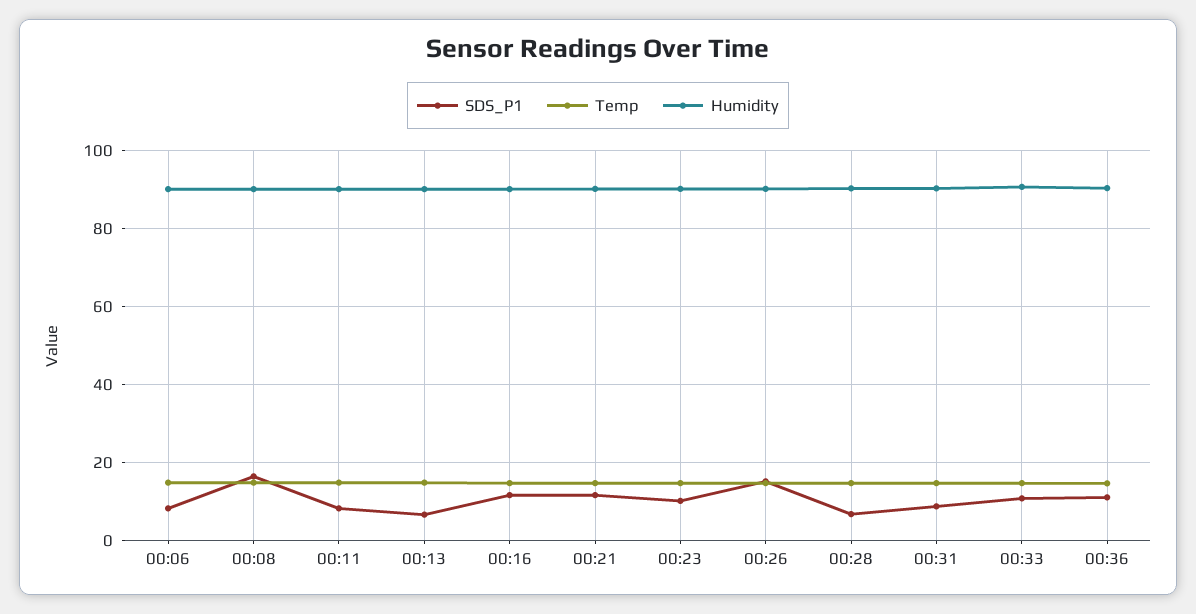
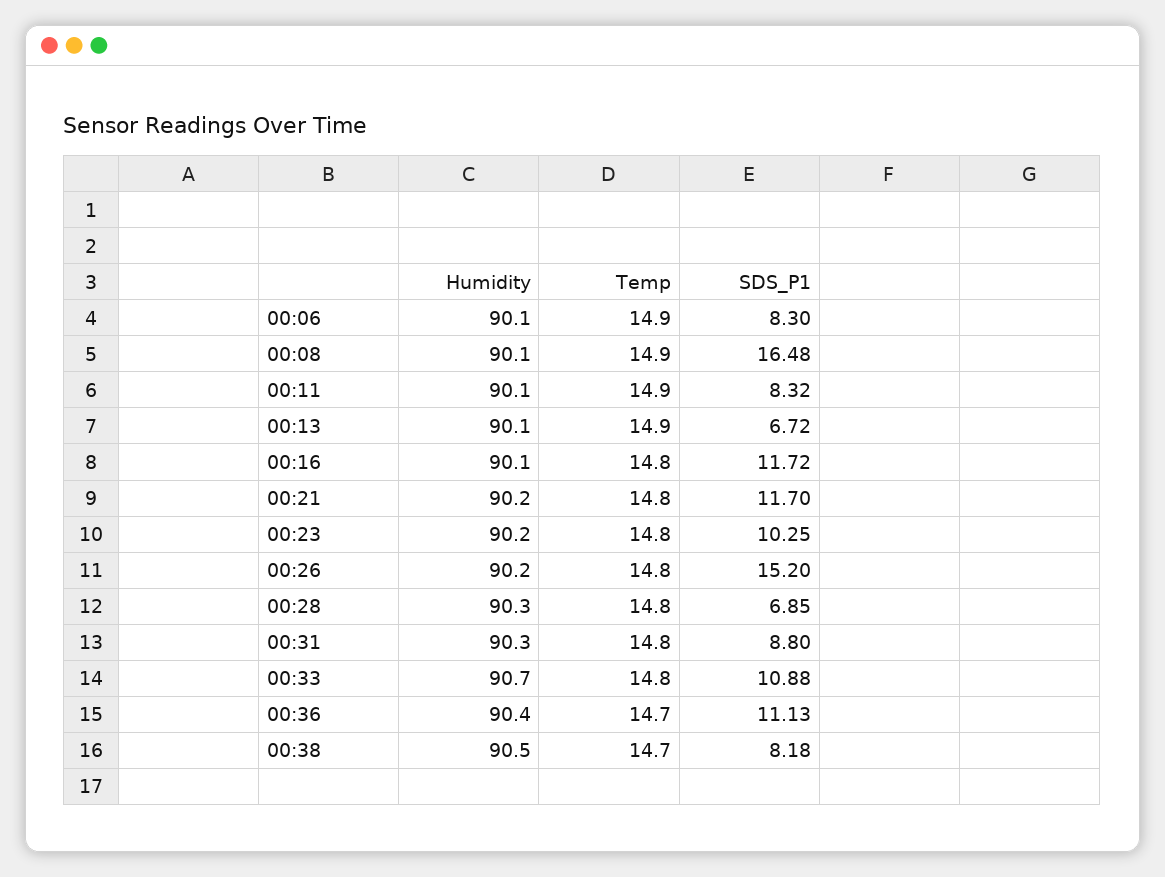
Humidity, 00:38: none -> 90.5
Temp, 00:38: none -> 14.7
SDS_P1, 00:38: none -> 8.18

